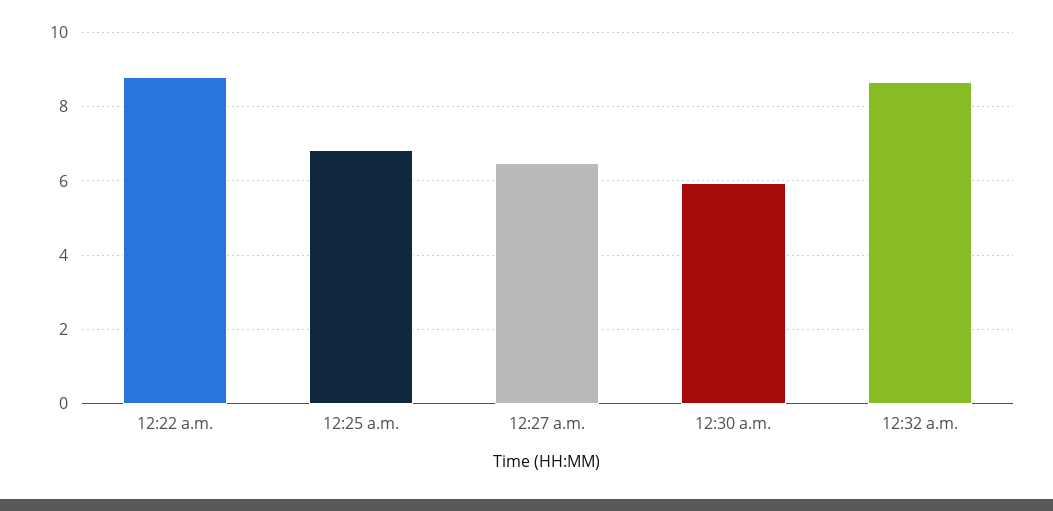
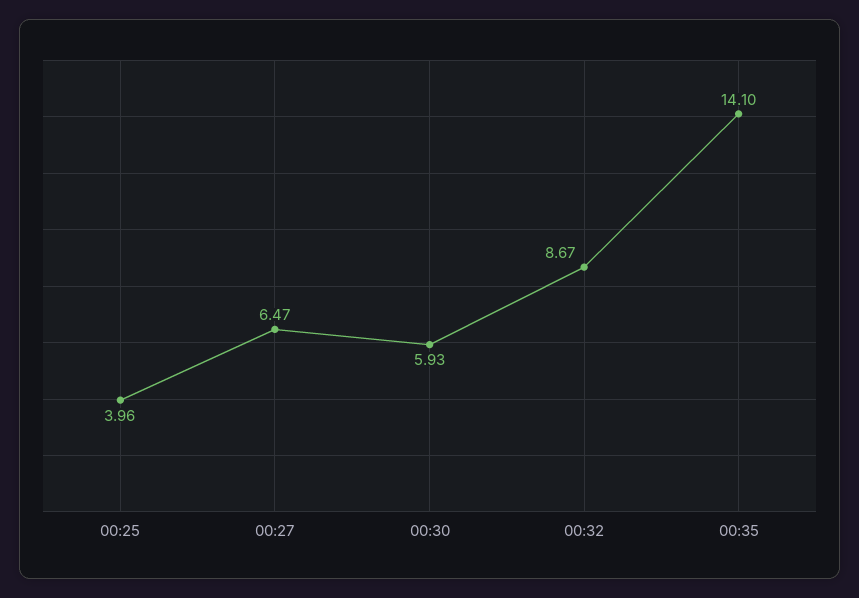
12:22 a.m.: 8.8 -> none
12:25 a.m.: 6.8 -> 3.96
00:35: none -> 14.1

